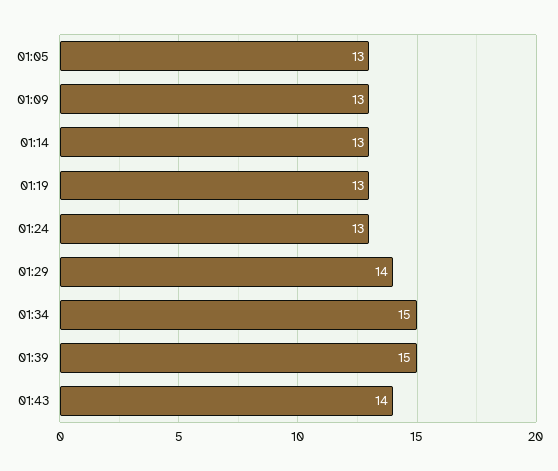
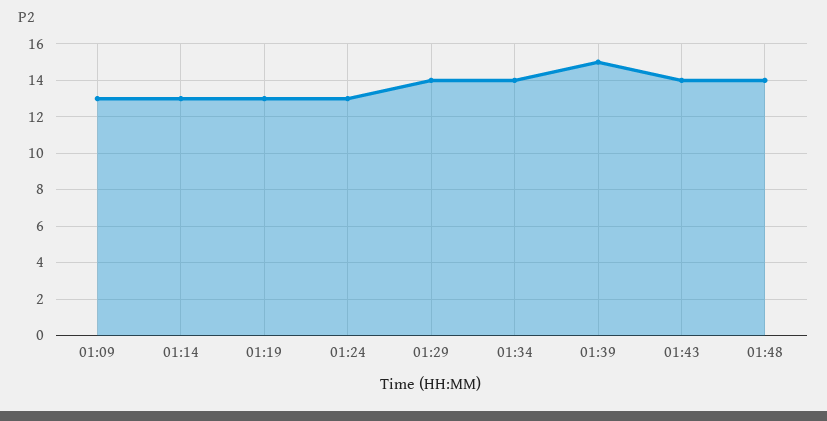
01:05: 13 -> none
01:34: 15 -> 14
01:48: none -> 14

